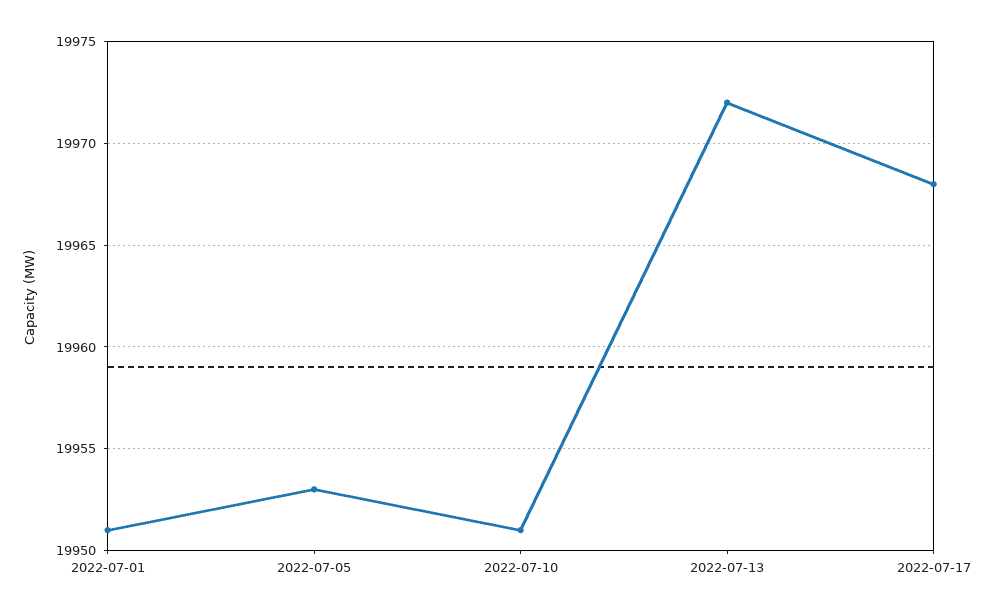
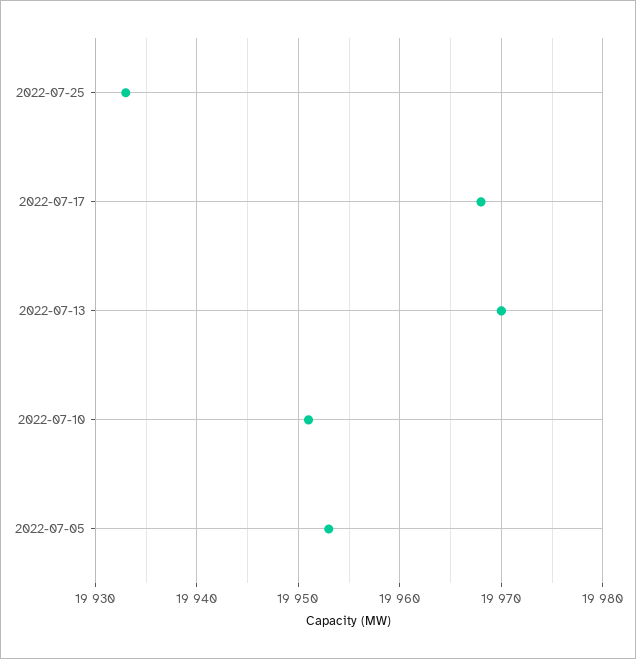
2022-07-01: 19951 -> none
2022-07-13: 19972 -> 19970
2022-07-25: none -> 19933

